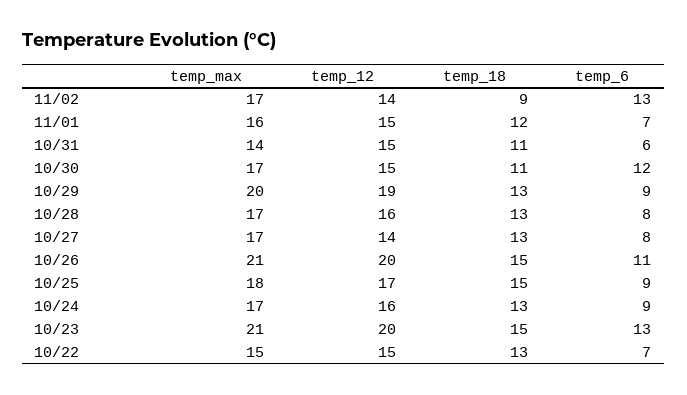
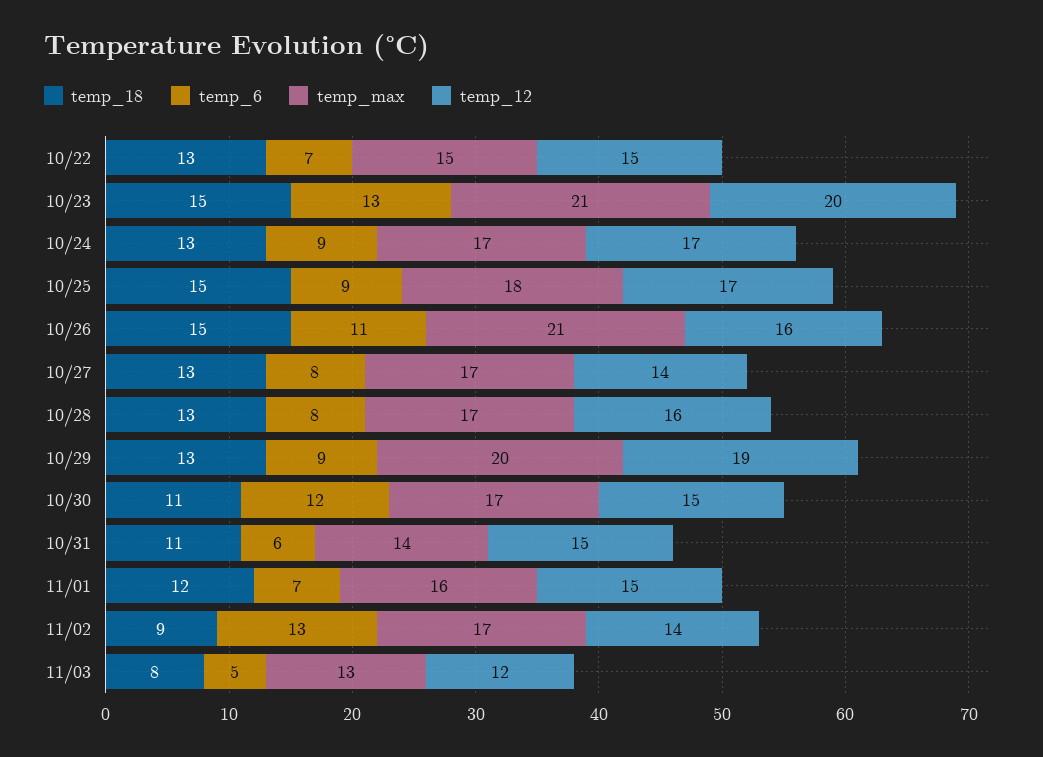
temp_12, 10/26: 20 -> 16
temp_12, 10/24: 16 -> 17
temp_18, 11/03: none -> 8
temp_6, 11/03: none -> 5
temp_max, 11/03: none -> 13
temp_12, 11/03: none -> 12

